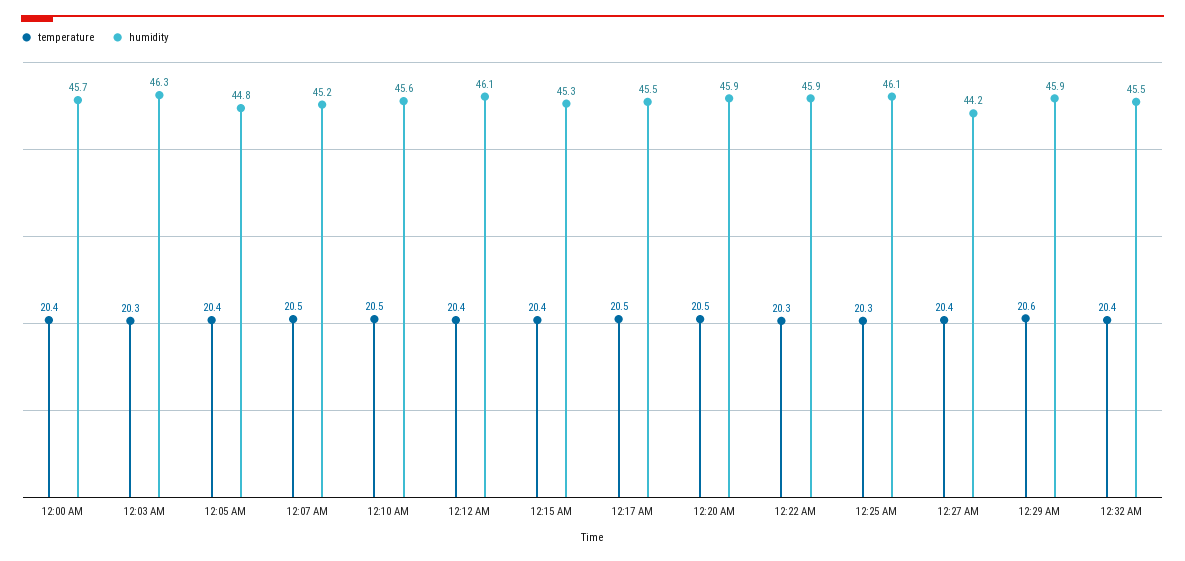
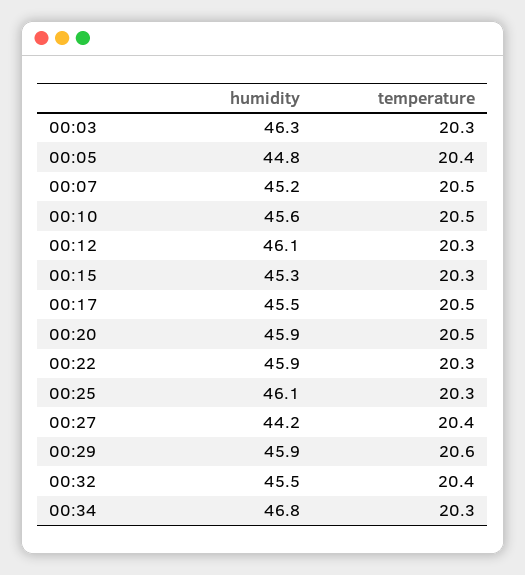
temperature, 12:00 AM: 20.4 -> none
humidity, 12:00 AM: 45.7 -> none
temperature, 12:12 AM: 20.4 -> 20.3
temperature, 12:15 AM: 20.4 -> 20.3
humidity, 00:34: none -> 46.8
temperature, 00:34: none -> 20.3

